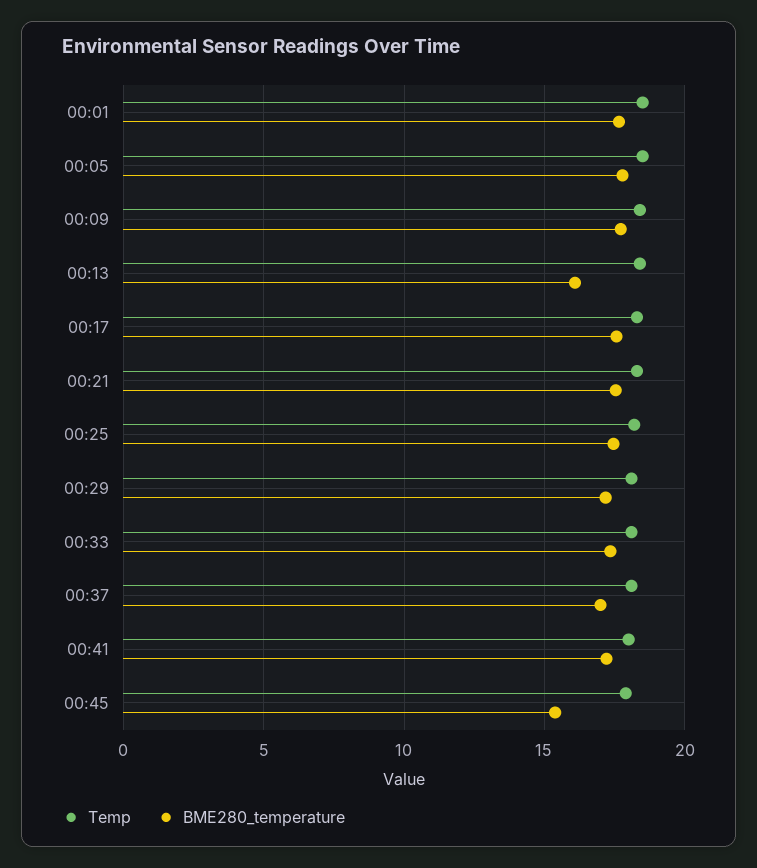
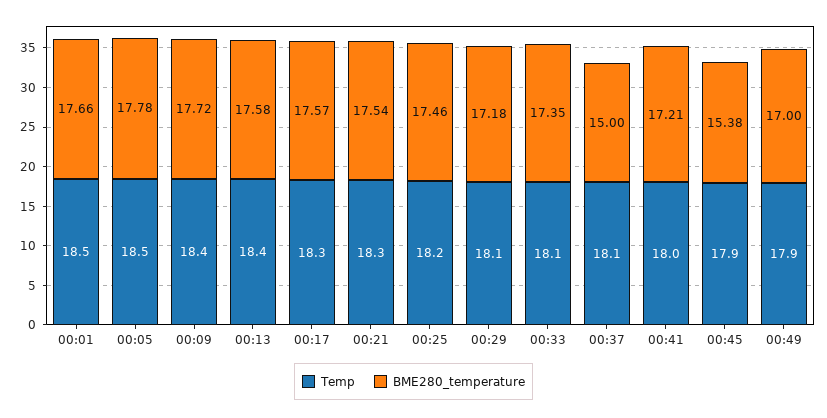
BME280_temperature, 00:13: 16 -> 17.58
BME280_temperature, 00:37: 17 -> 15
Temp, 00:49: none -> 17.9
BME280_temperature, 00:49: none -> 17

